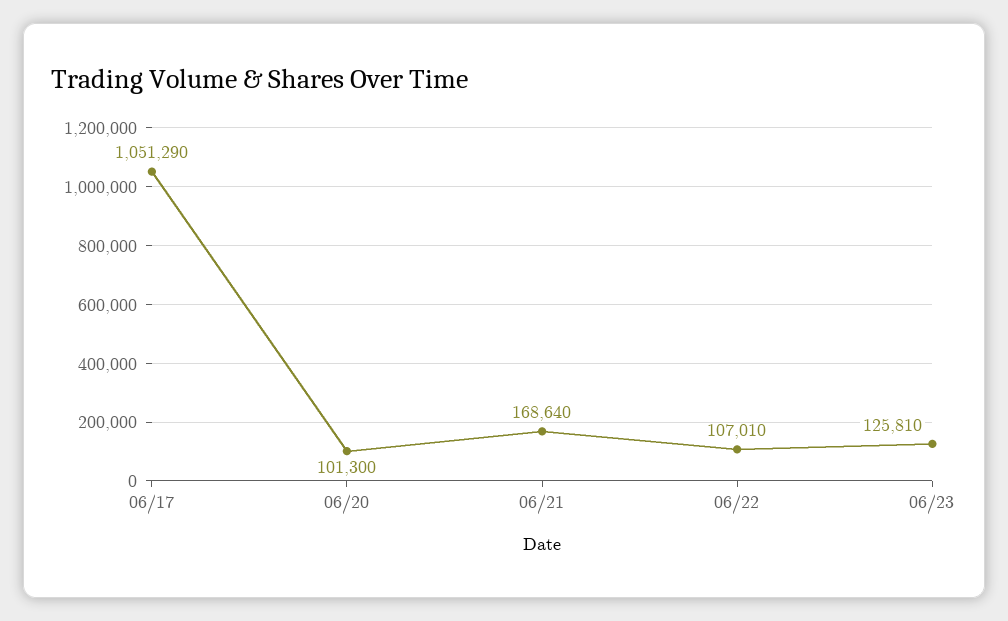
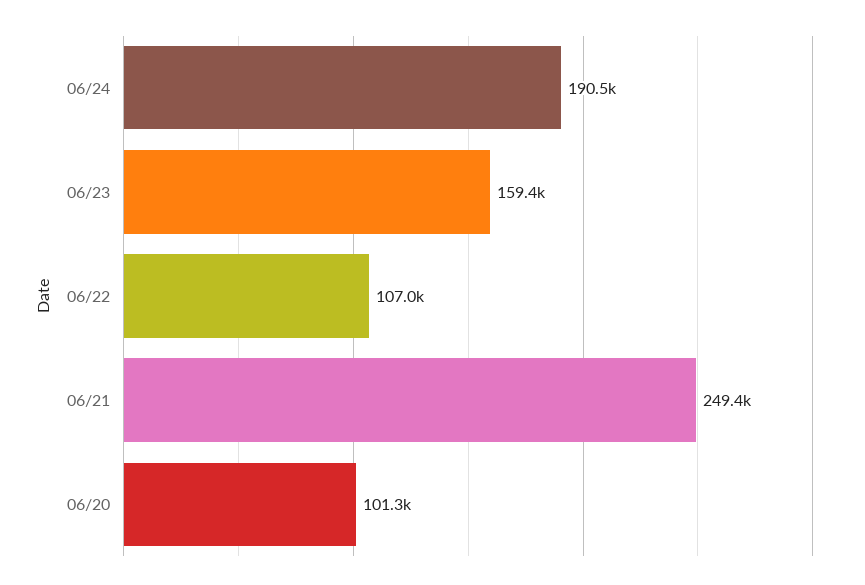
06/17: 1051290 -> none
06/21: 168640 -> 249400
06/23: 125810 -> 159400
06/24: none -> 190500

